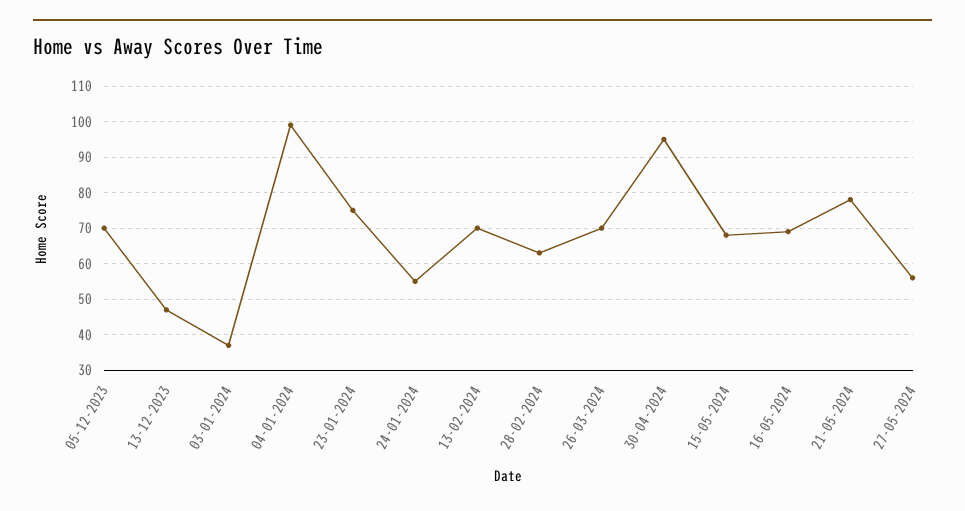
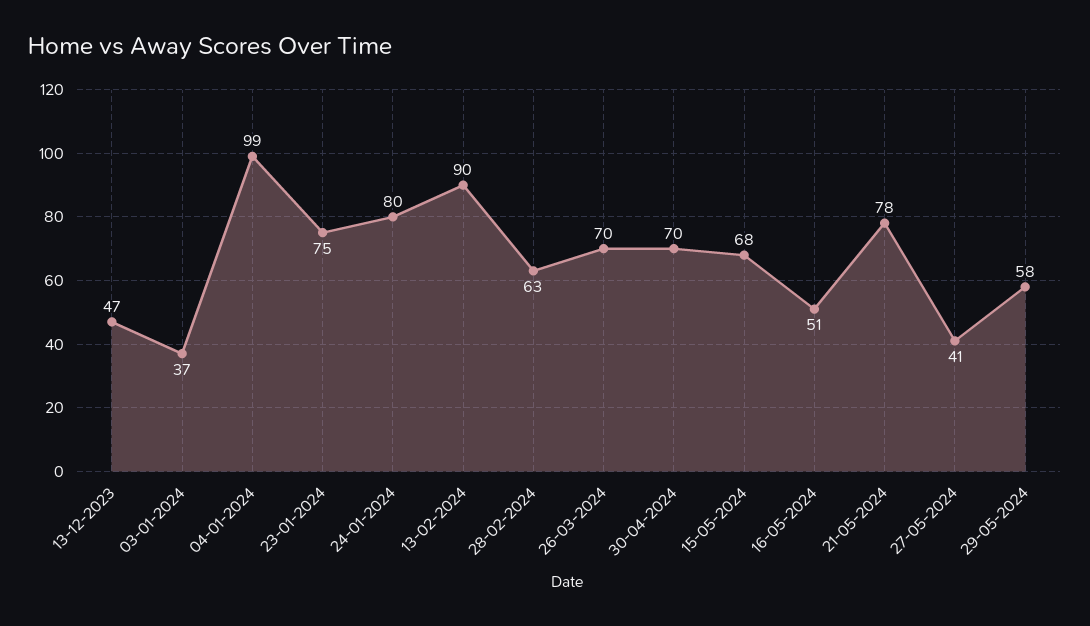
05-12-2023: 70 -> none
24-01-2024: 55 -> 80
13-02-2024: 70 -> 90
30-04-2024: 95 -> 70
16-05-2024: 70 -> 51
27-05-2024: 55 -> 41
29-05-2024: none -> 58

